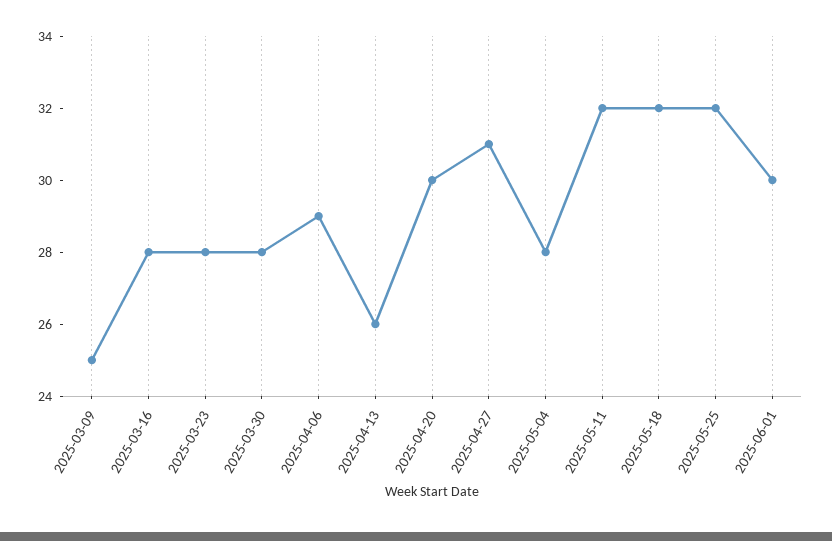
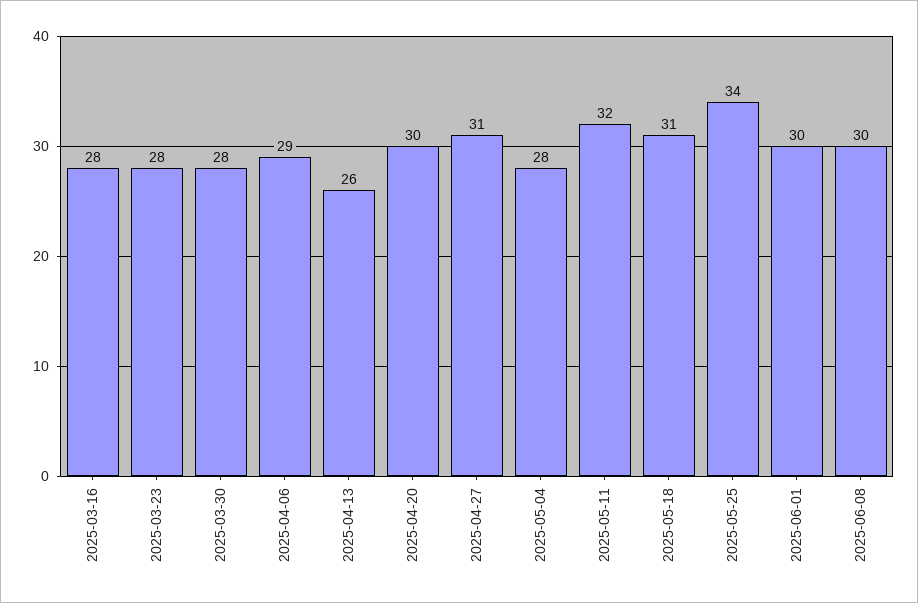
2025-03-09: 25 -> none
2025-05-18: 32 -> 31
2025-05-25: 32 -> 34
2025-06-08: none -> 30

